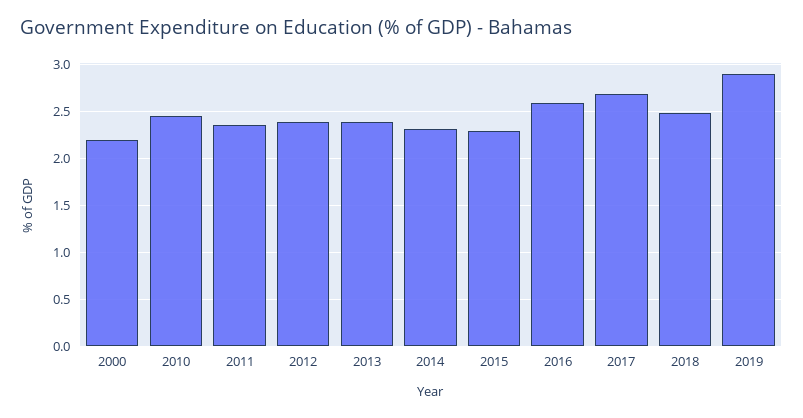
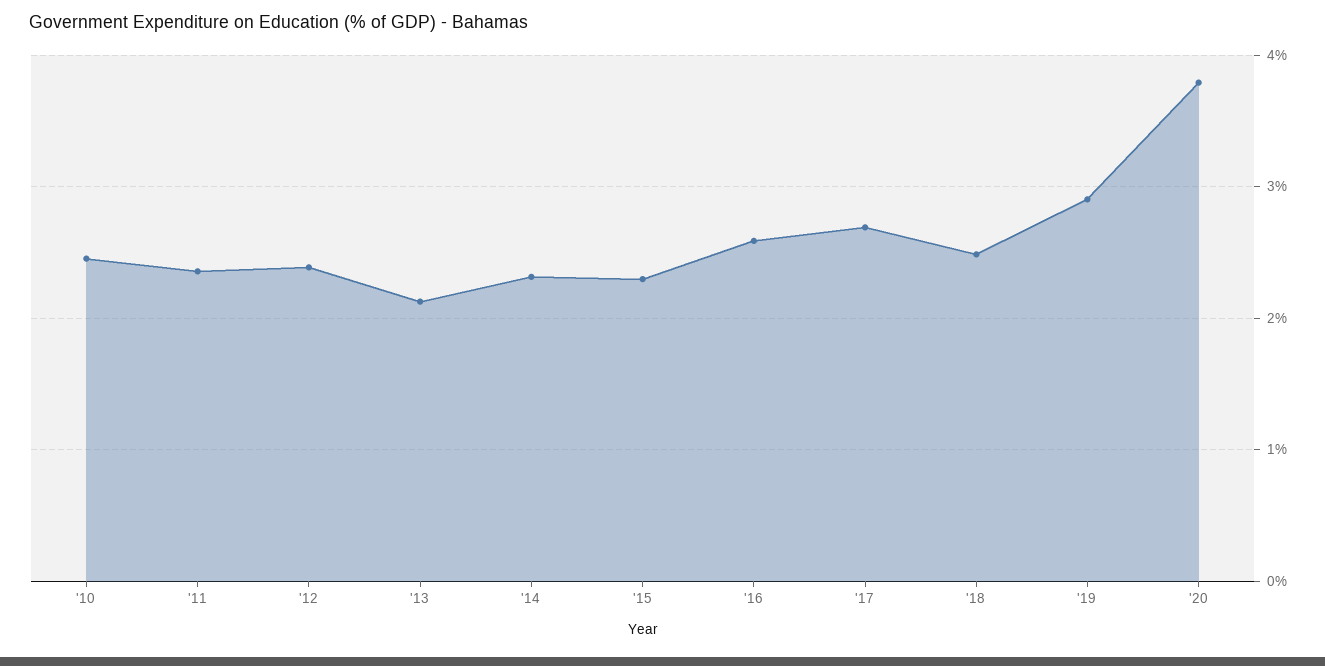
2000: 2.2 -> none
2013: 2.4 -> 2.1
'20: none -> 3.8

